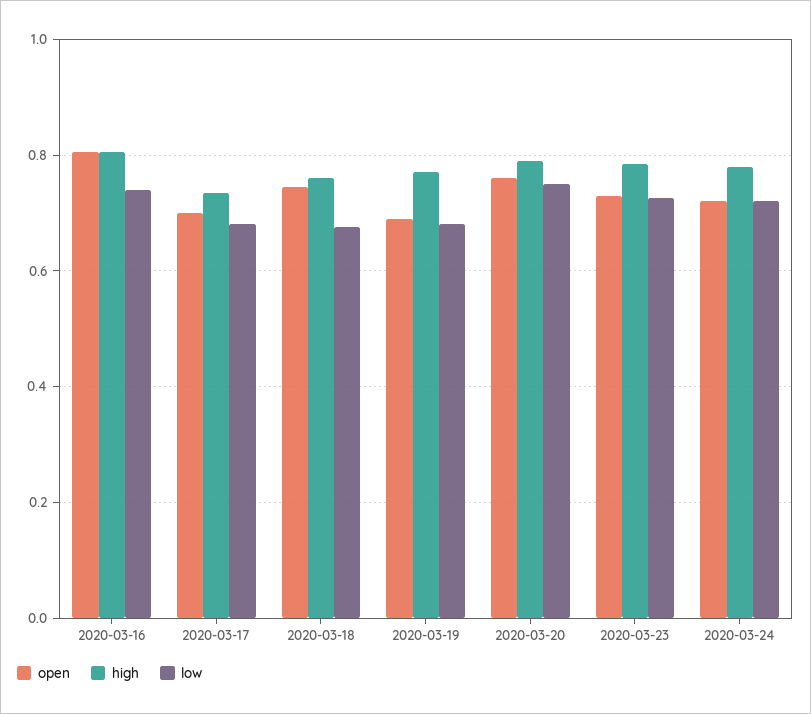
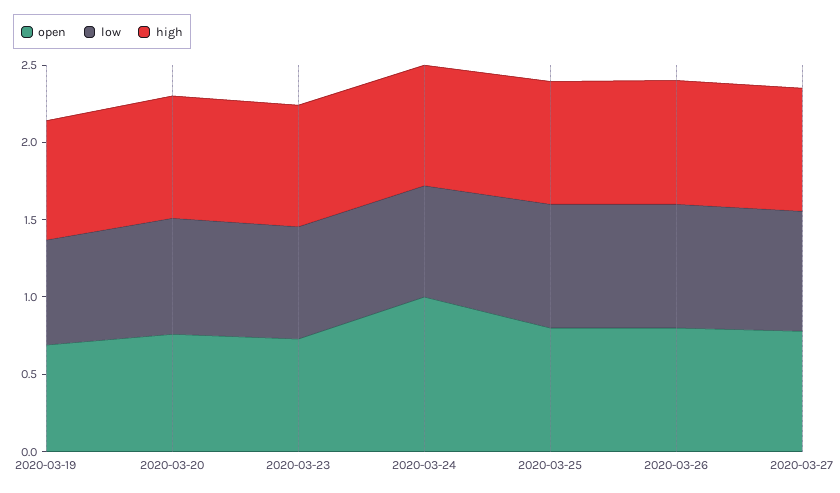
open, 2020-03-16: 0.8 -> none
high, 2020-03-16: 0.8 -> none
low, 2020-03-16: 0.74 -> none
open, 2020-03-17: 0.7 -> none
high, 2020-03-17: 0.74 -> none
low, 2020-03-17: 0.68 -> none
open, 2020-03-18: 0.74 -> none
high, 2020-03-18: 0.76 -> none
low, 2020-03-18: 0.68 -> none
open, 2020-03-24: 0.72 -> 1
open, 2020-03-25: none -> 0.8
low, 2020-03-25: none -> 0.8
high, 2020-03-25: none -> 0.8
open, 2020-03-26: none -> 0.8
low, 2020-03-26: none -> 0.8
high, 2020-03-26: none -> 0.8
open, 2020-03-27: none -> 0.8
low, 2020-03-27: none -> 0.8
high, 2020-03-27: none -> 0.8

